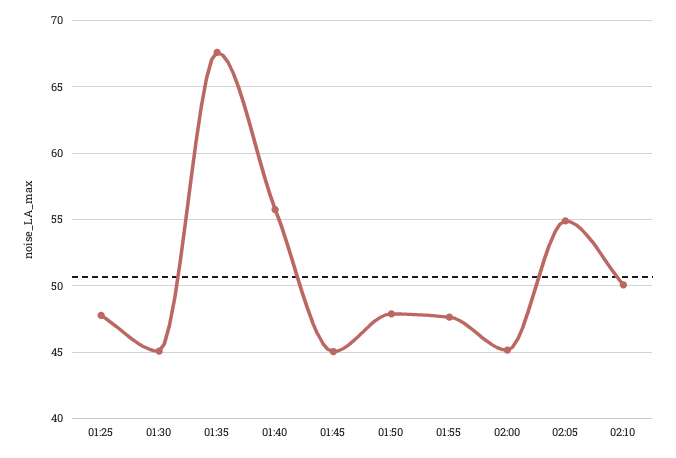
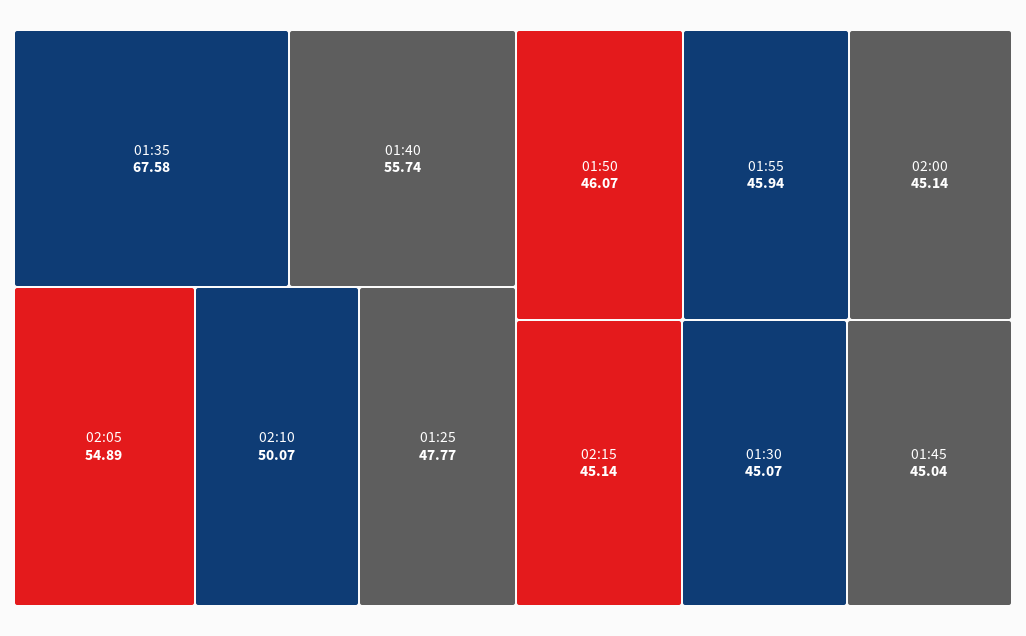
01:50: 48 -> 46.07
01:55: 47.5 -> 45.94
02:15: none -> 45.14

